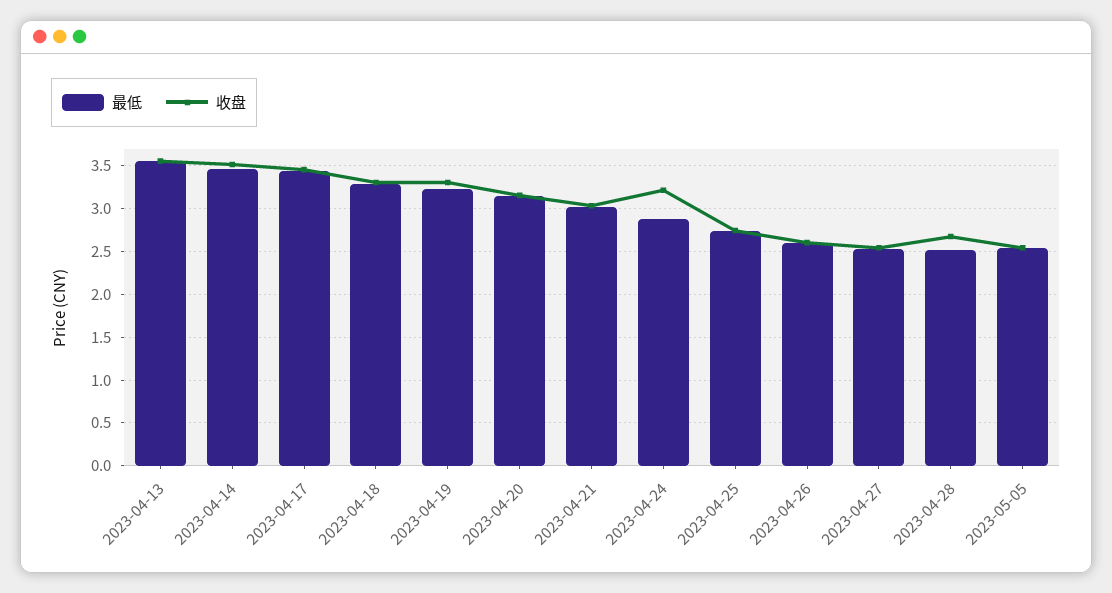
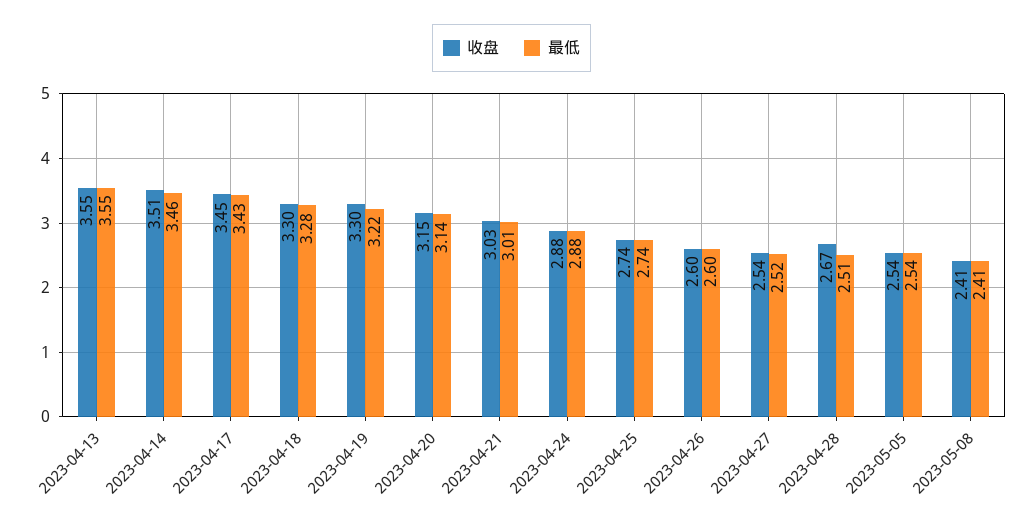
收盘, 2023-04-24: 3.2 -> 2.88
收盘, 2023-05-08: none -> 2.41
最低, 2023-05-08: none -> 2.41

